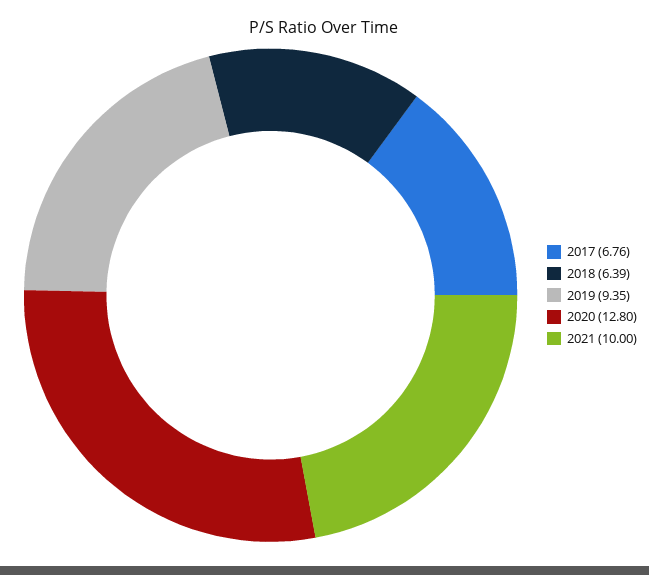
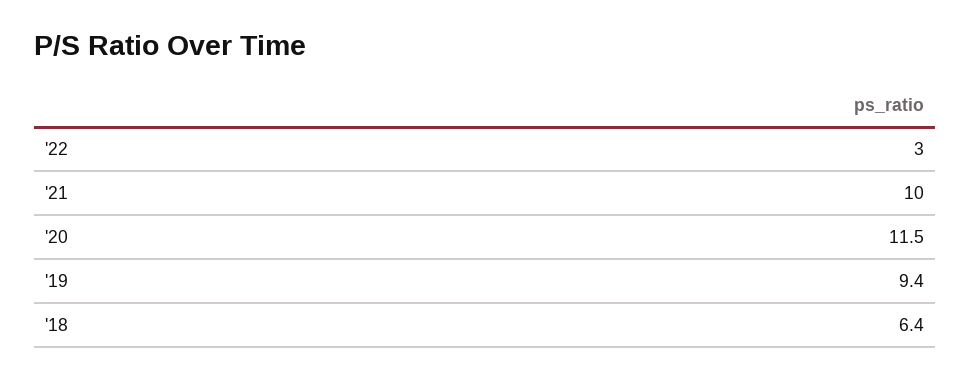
2017: 6.76 -> none
2020: 12.8 -> 11.5
'22: none -> 3

